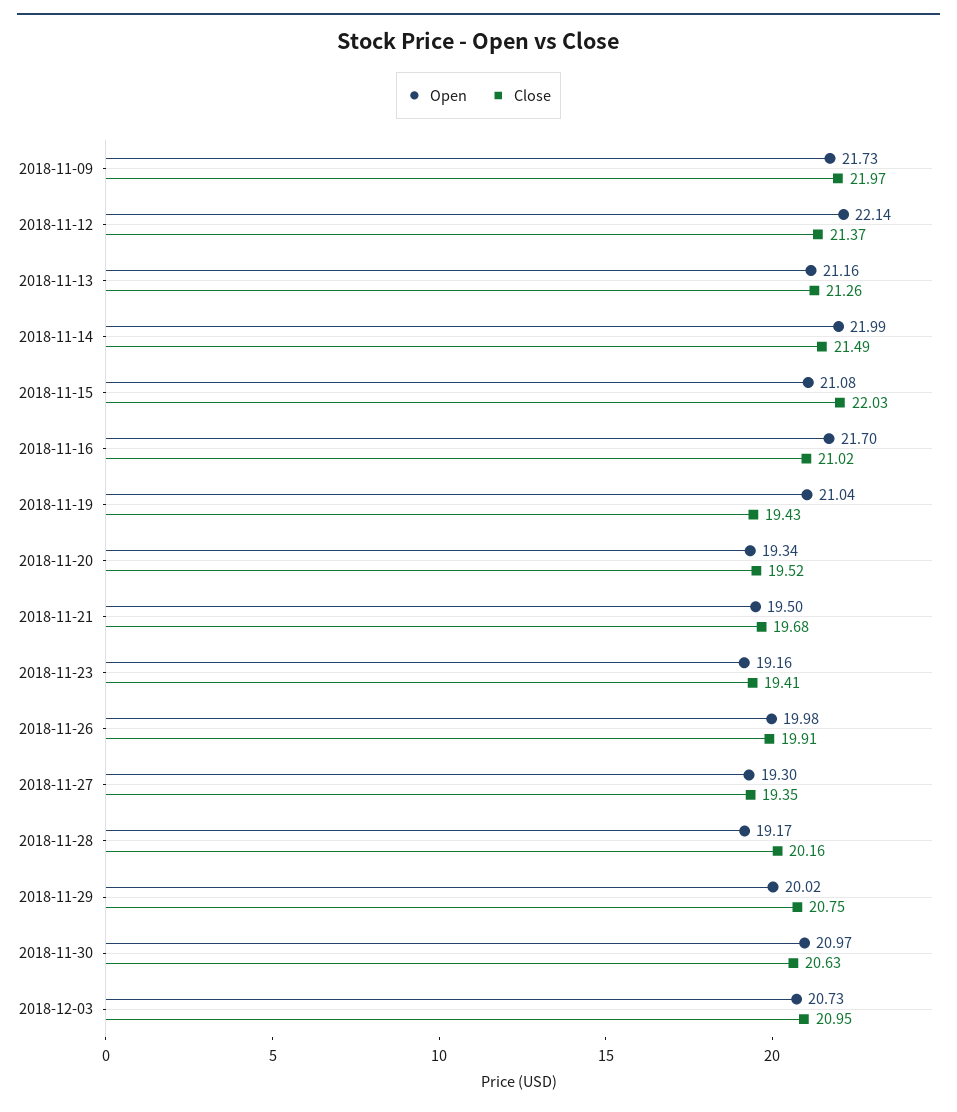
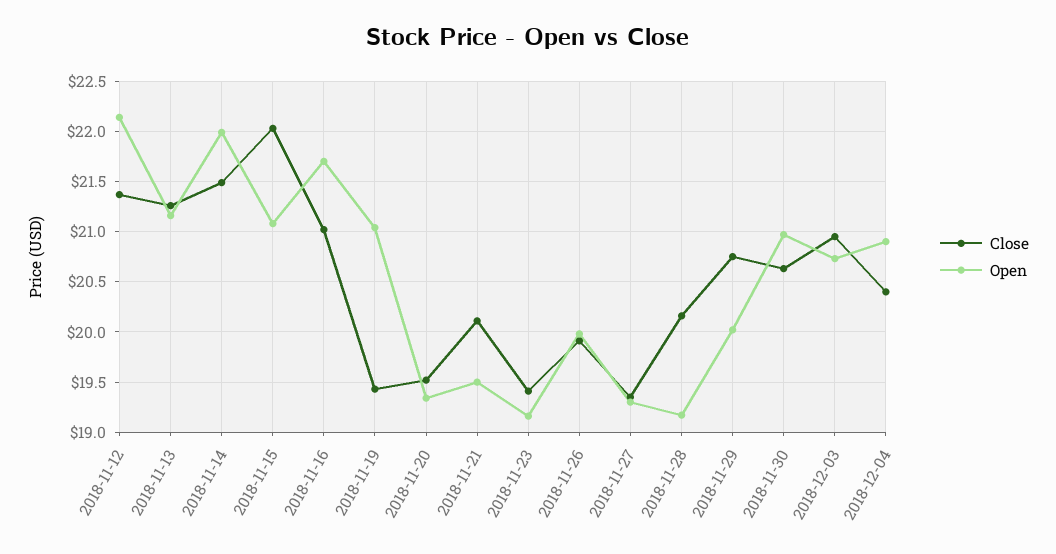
Open, 2018-11-09: 21.73 -> none
Close, 2018-11-09: 21.97 -> none
Close, 2018-11-21: 19.68 -> 20.1
Close, 2018-12-04: none -> 20.4
Open, 2018-12-04: none -> 20.9

